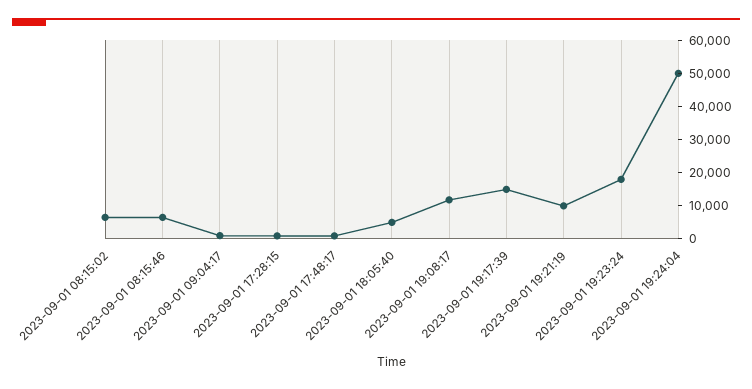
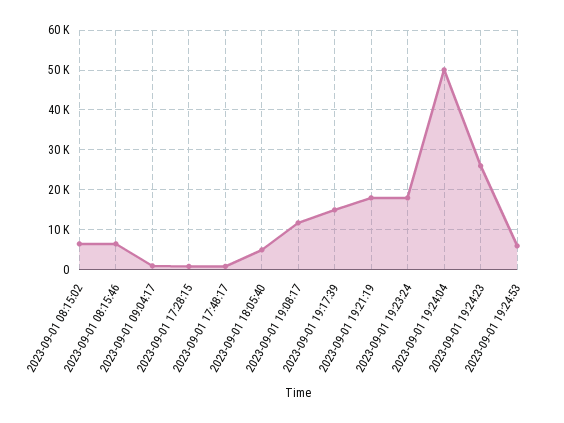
2023-09-01 19:21:19: 10000 -> 18000
2023-09-01 19:24:23: none -> 26000
2023-09-01 19:24:53: none -> 6000

